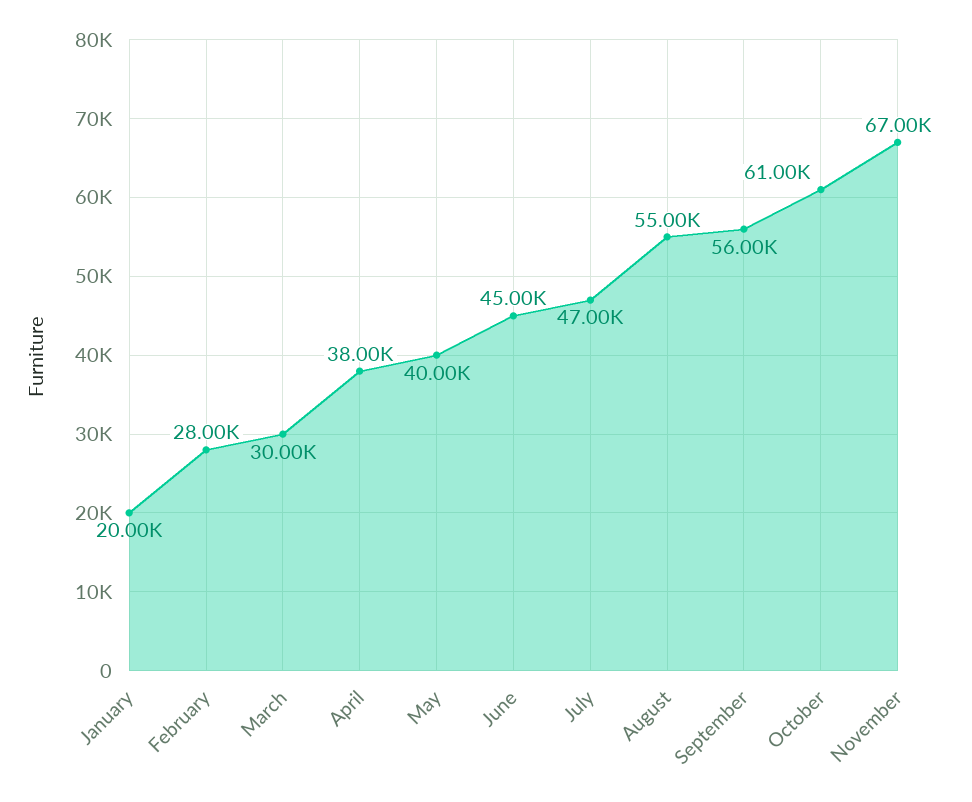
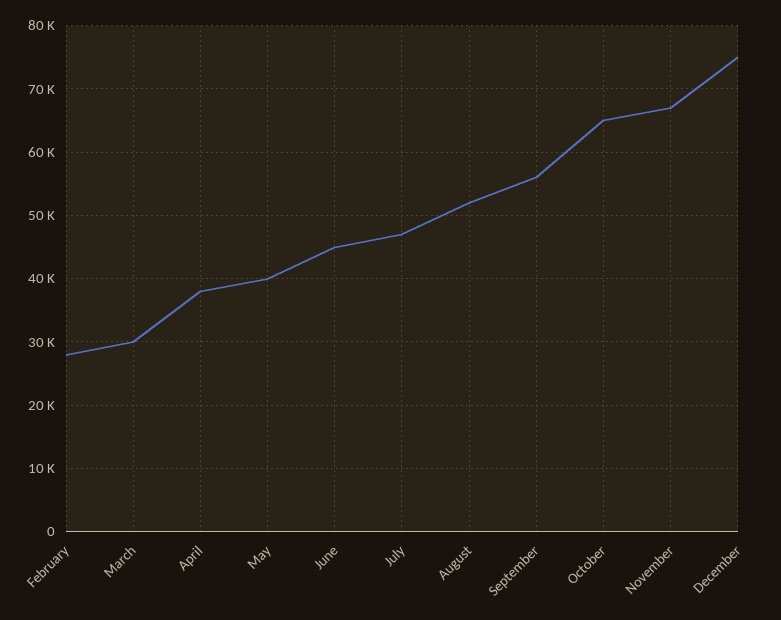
January: 20000 -> none
August: 55000 -> 52000
October: 61000 -> 65000
December: none -> 75000

